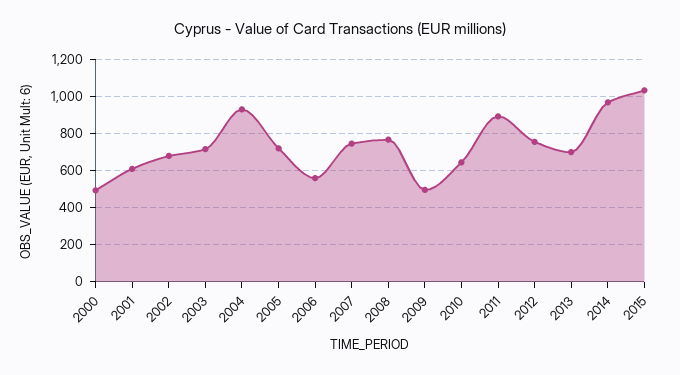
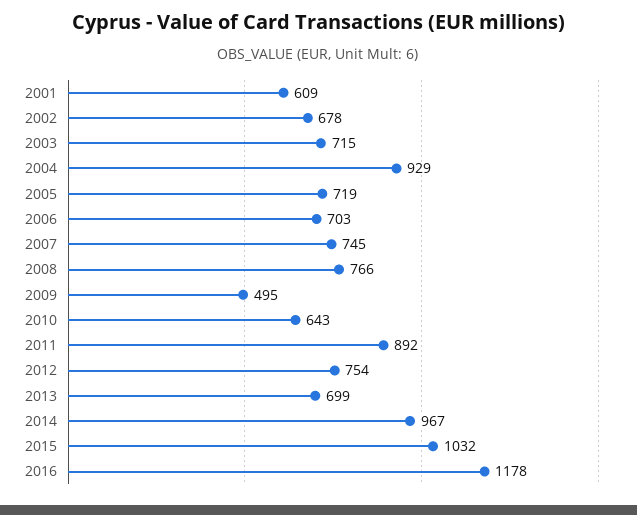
2000: 500 -> none
2006: 550 -> 703
2016: none -> 1178

